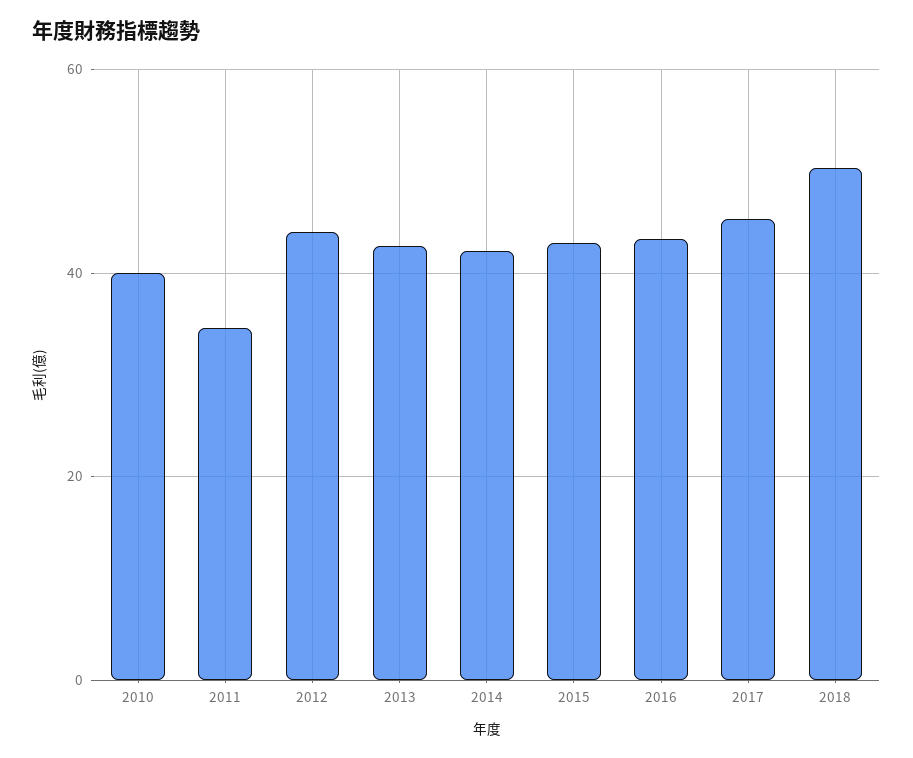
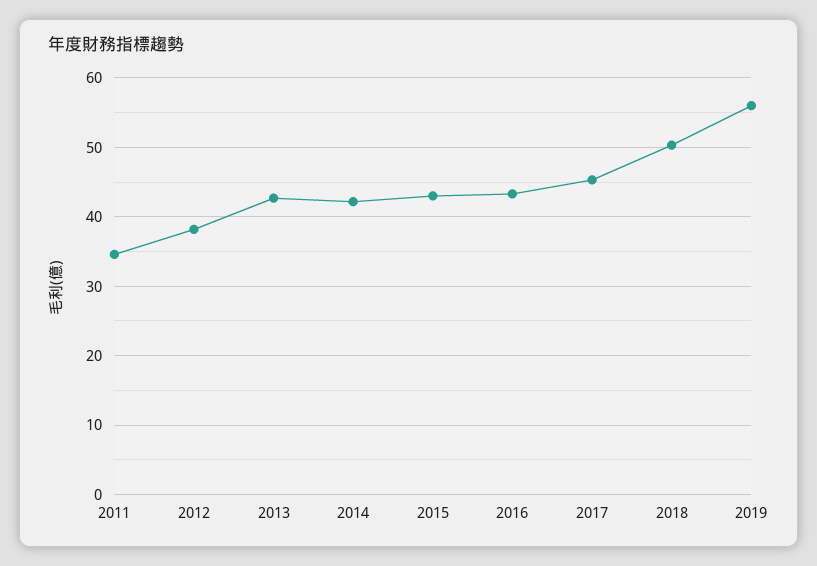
2010: 40 -> none
2012: 44 -> 38
2019: none -> 56

